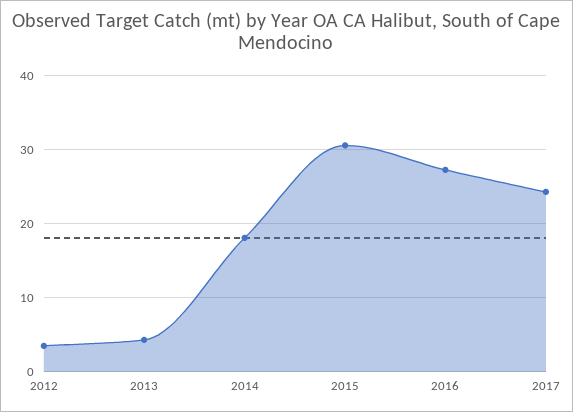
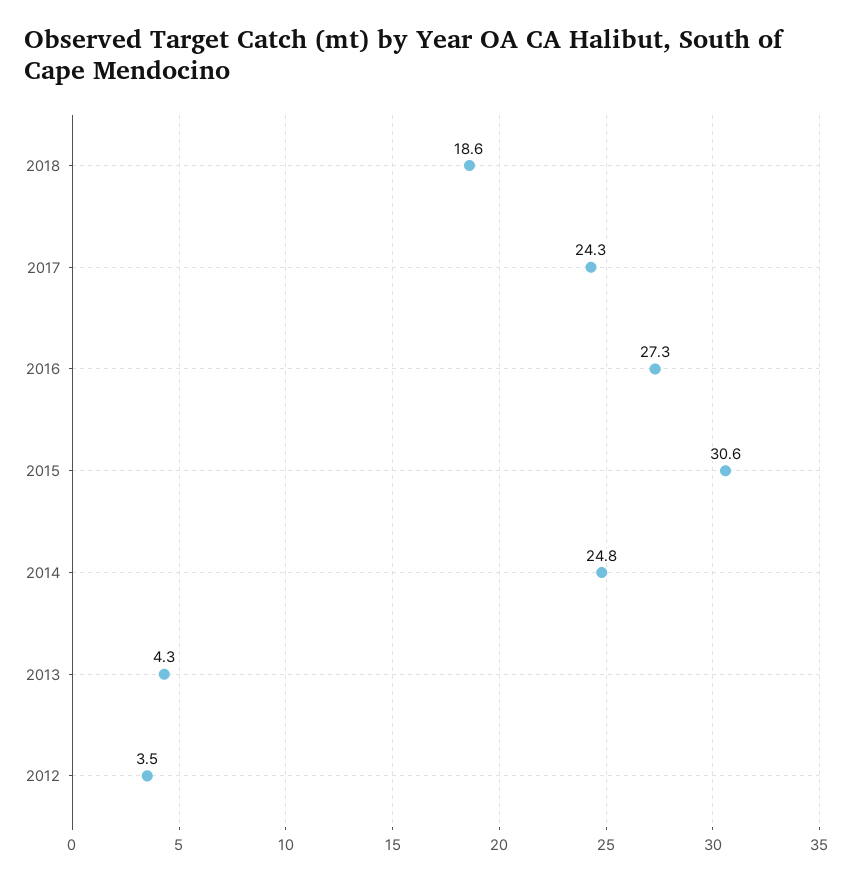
2014: 18 -> 24.8
2018: none -> 18.6

